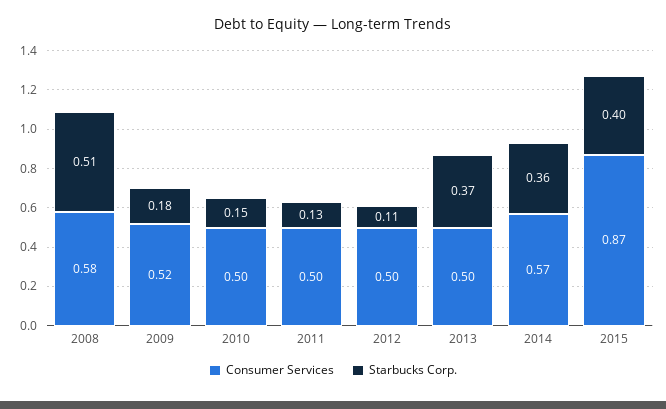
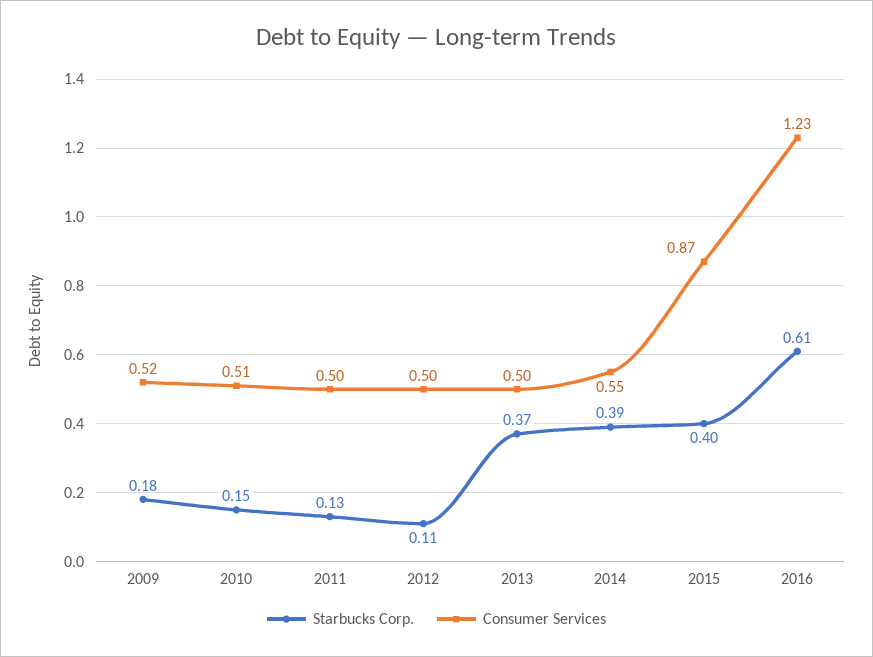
Consumer Services, 2008: 0.58 -> none
Starbucks Corp., 2008: 0.51 -> none
Consumer Services, 2010: 0.5 -> 0.51
Consumer Services, 2014: 0.57 -> 0.55
Starbucks Corp., 2014: 0.36 -> 0.39
Starbucks Corp., 2016: none -> 0.61
Consumer Services, 2016: none -> 1.23

